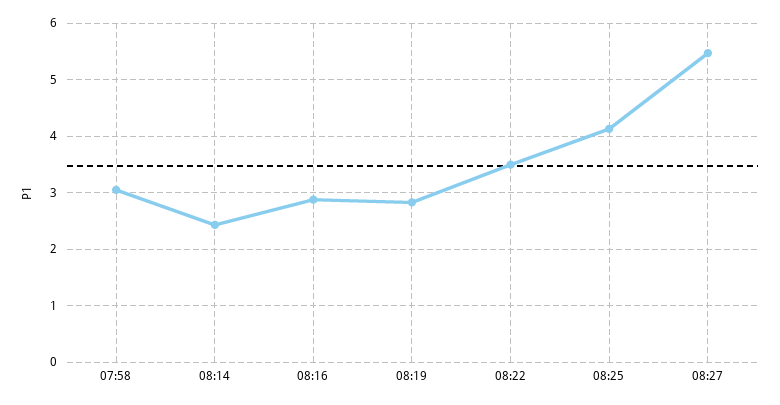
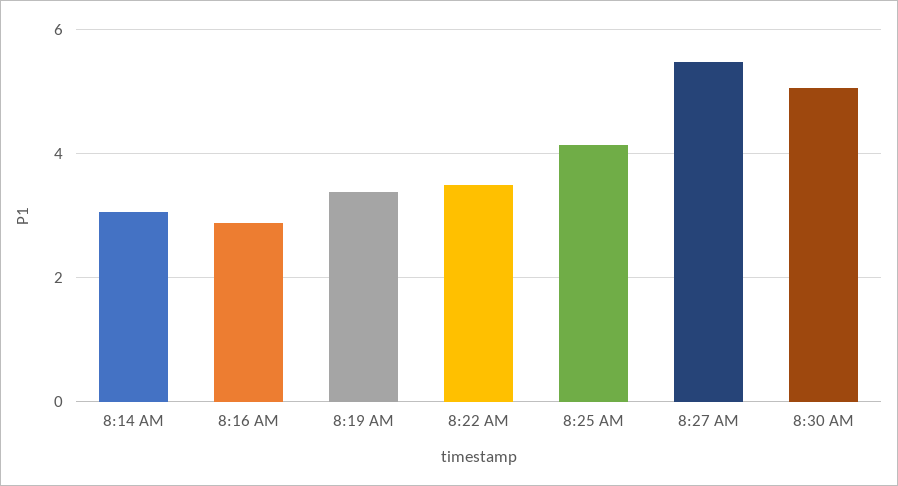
07:58: 3 -> none
08:14: 2.4 -> 3
08:19: 2.8 -> 3.4
8:30 AM: none -> 5

